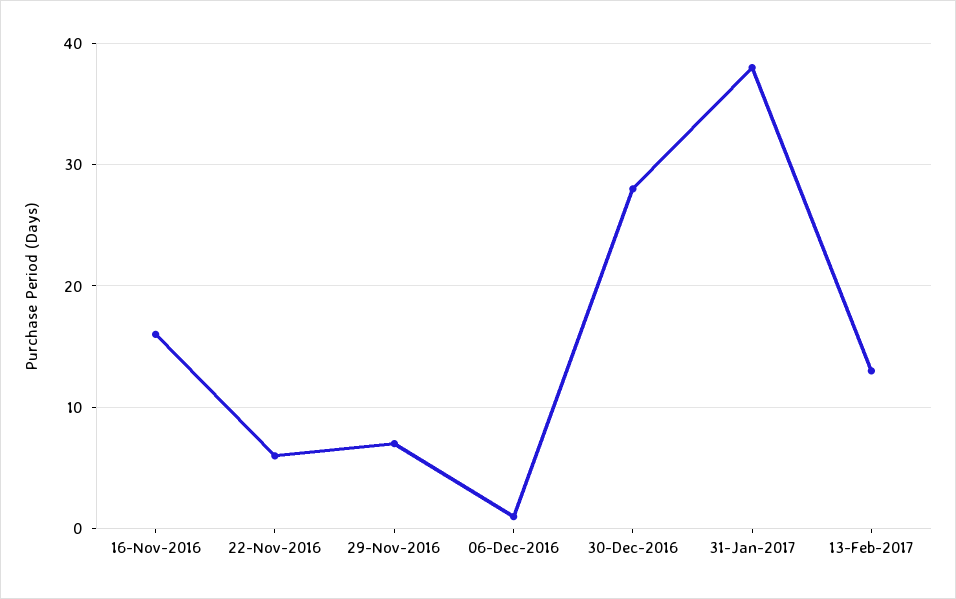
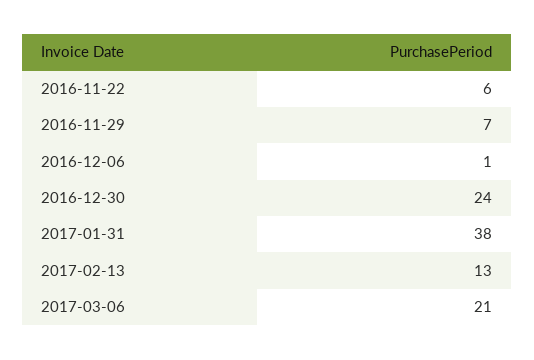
16-Nov-2016: 16 -> none
30-Dec-2016: 28 -> 24
2017-03-06: none -> 21

